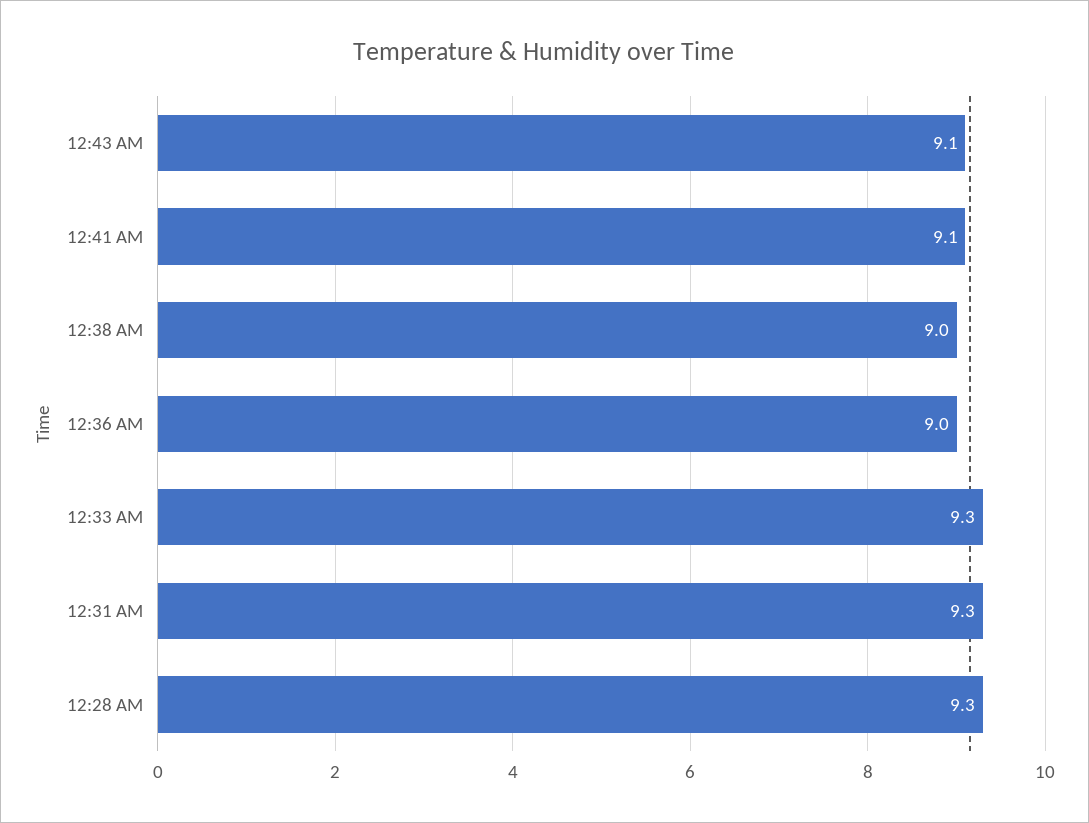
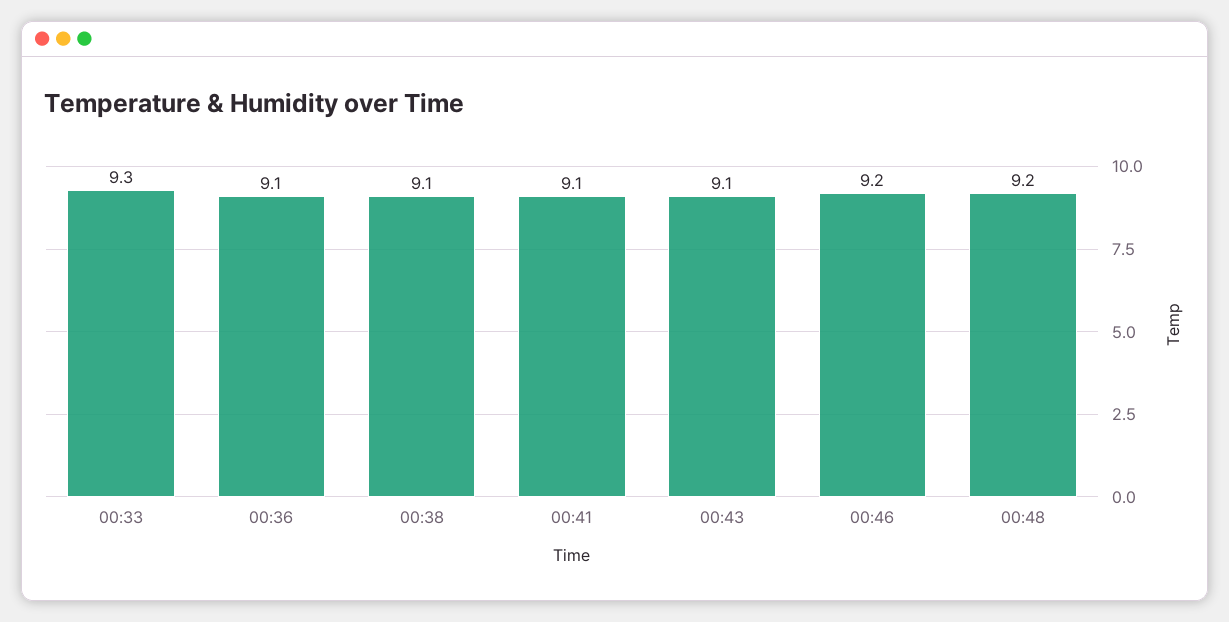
12:38 AM: 9 -> 9.1
12:36 AM: 9 -> 9.1
12:31 AM: 9.3 -> none
12:28 AM: 9.3 -> none
00:46: none -> 9.2
00:48: none -> 9.2

